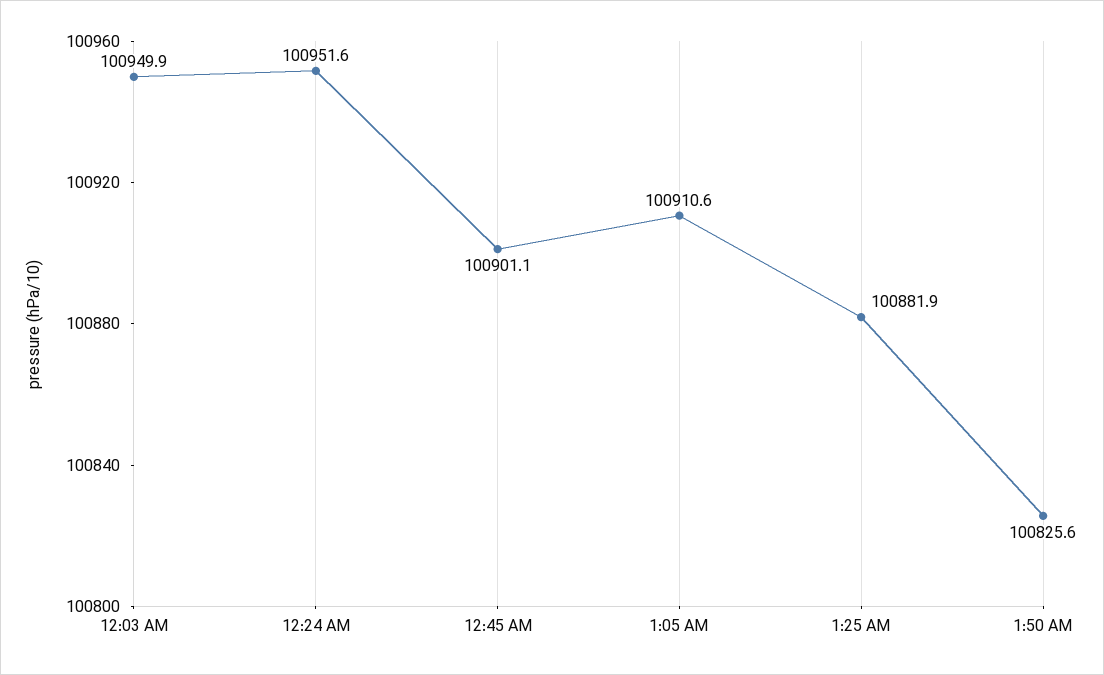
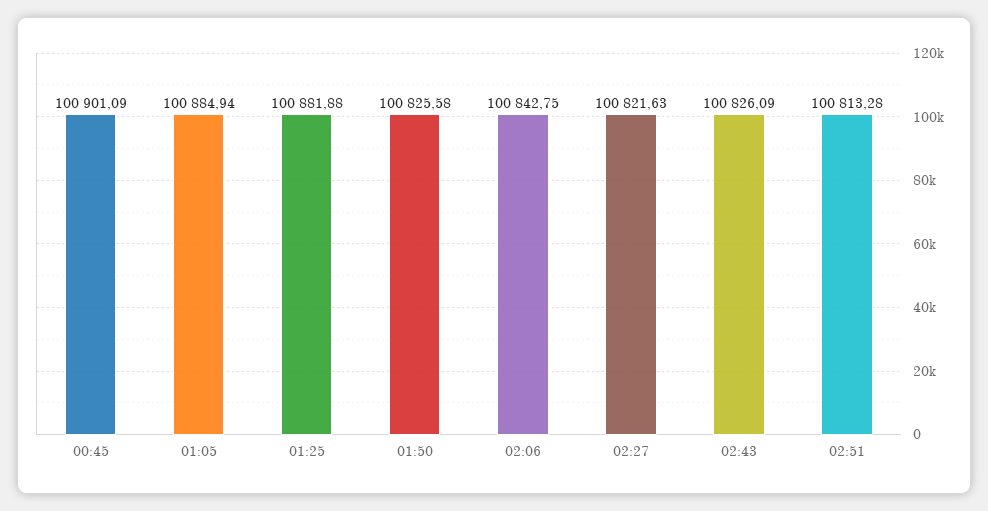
12:03 AM: 100949.9 -> none
12:24 AM: 100951.6 -> none
1:05 AM: 100910.6 -> 100884.94
02:06: none -> 100842.75
02:27: none -> 100821.63
02:43: none -> 100826.09
02:51: none -> 100813.28

